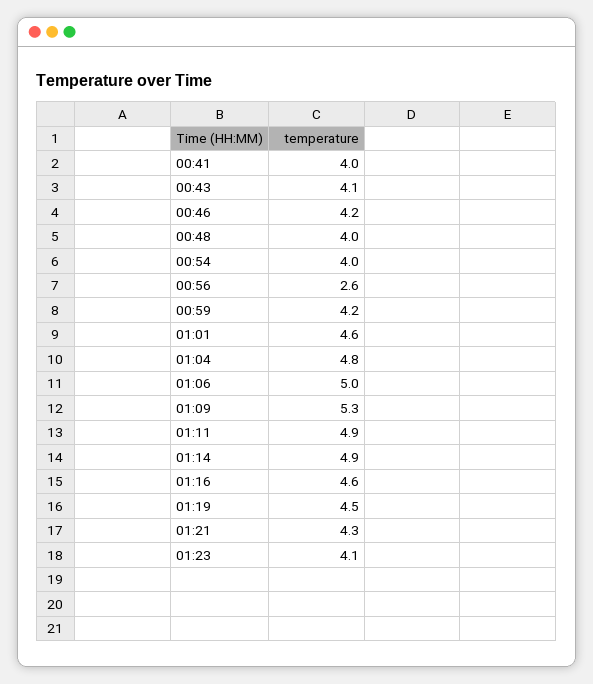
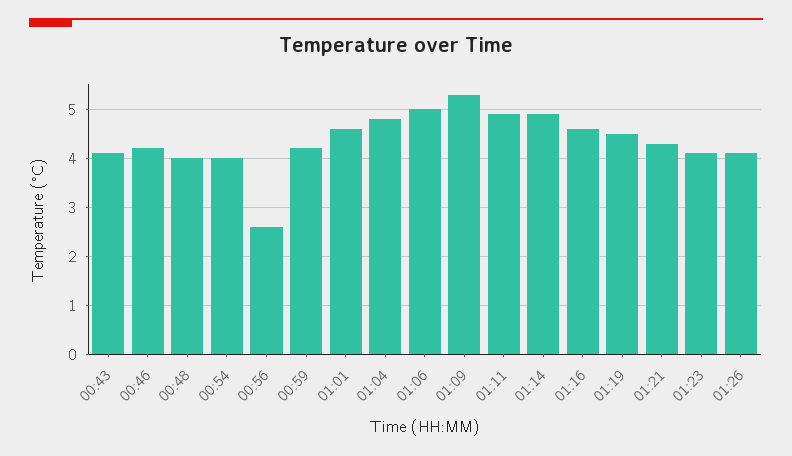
00:41: 4 -> none
01:26: none -> 4

